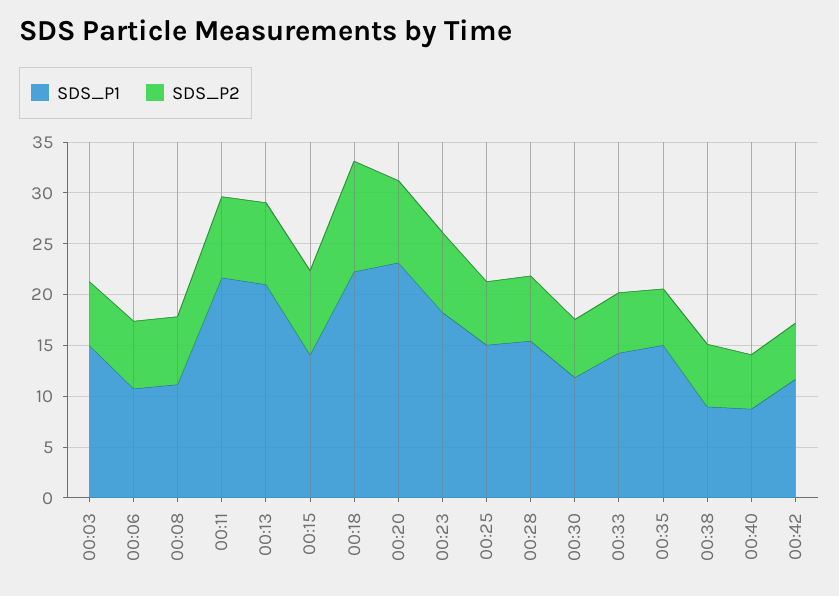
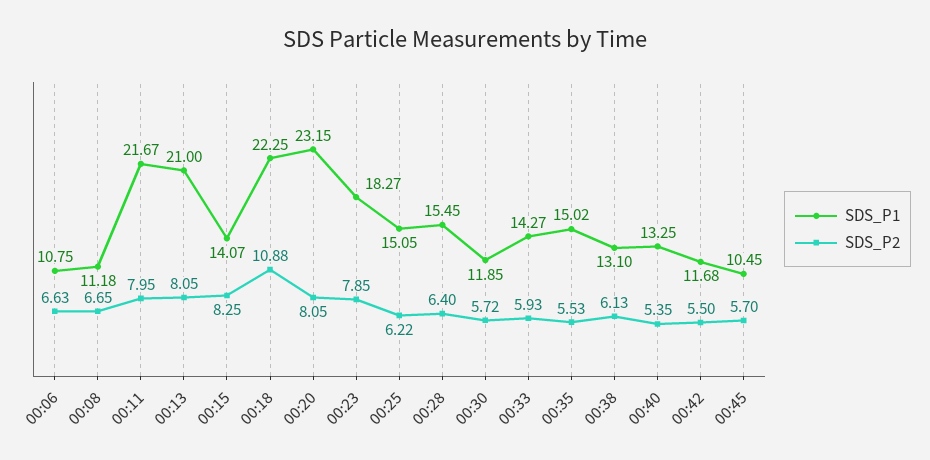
SDS_P1, 00:03: 15 -> none
SDS_P2, 00:03: 6 -> none
SDS_P1, 00:38: 9 -> 13.1
SDS_P1, 00:40: 9 -> 13.25
SDS_P1, 00:45: none -> 10.45
SDS_P2, 00:45: none -> 5.7

